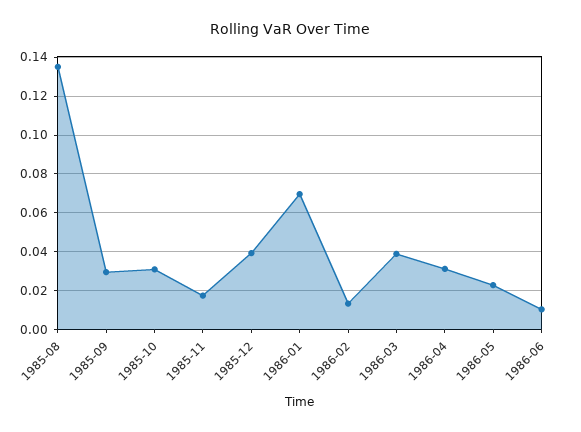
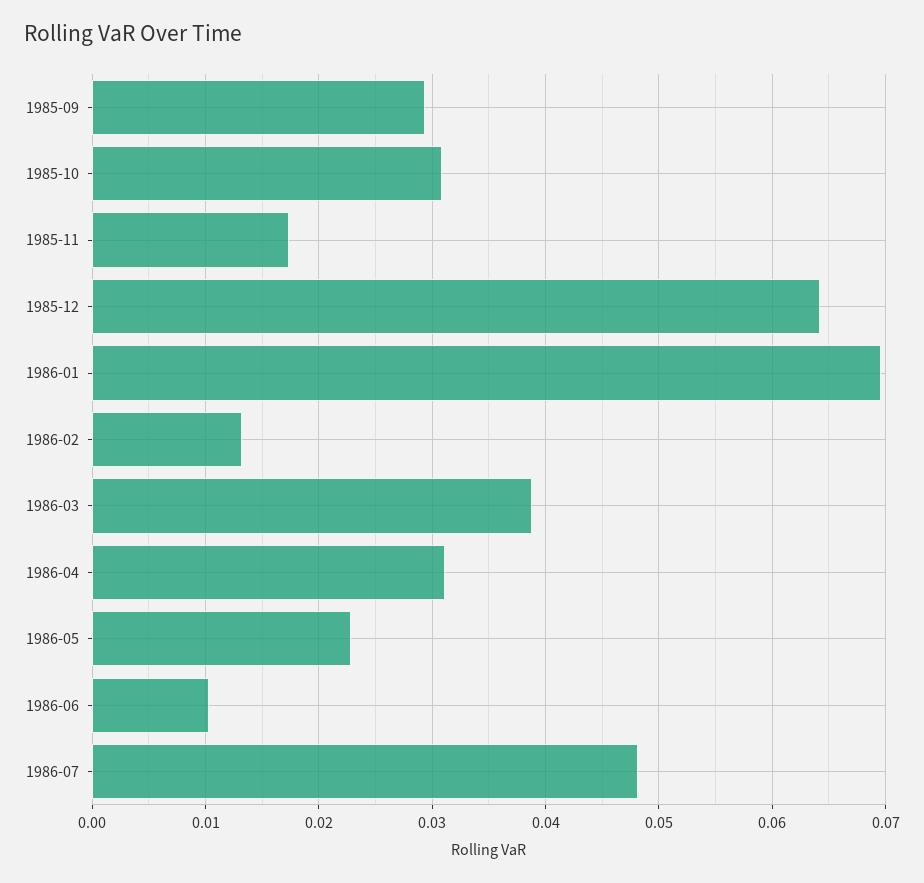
1985-08: 0.135 -> none
1985-12: 0.04 -> 0.064
1986-07: none -> 0.048

